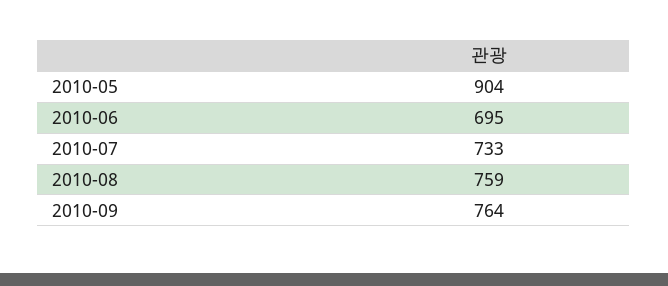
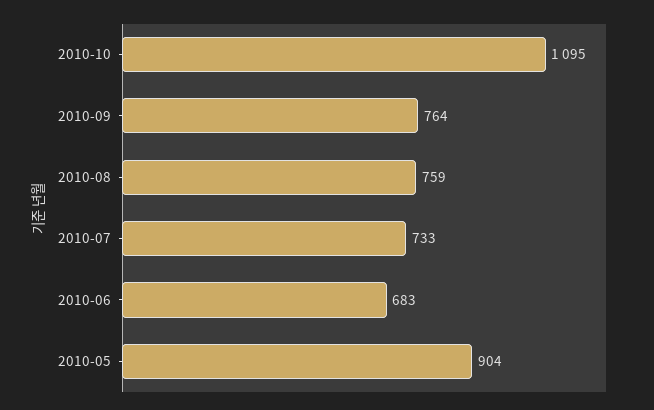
2010-06: 695 -> 683
2010-10: none -> 1095

